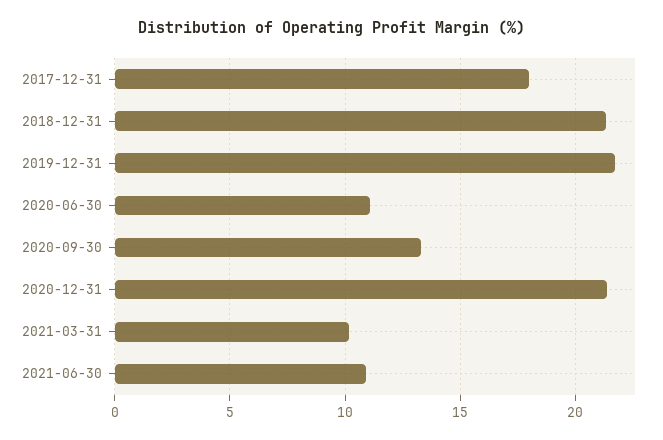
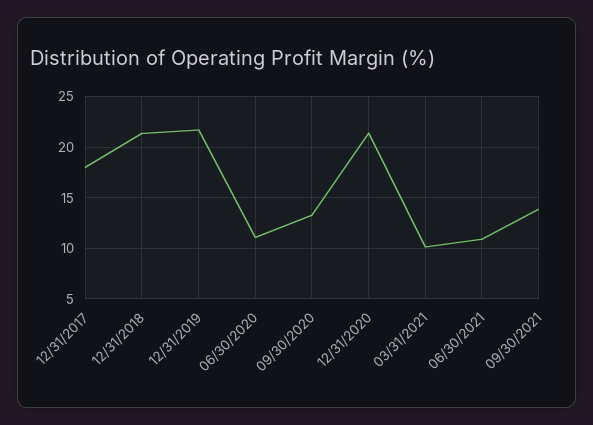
09/30/2021: none -> 14

